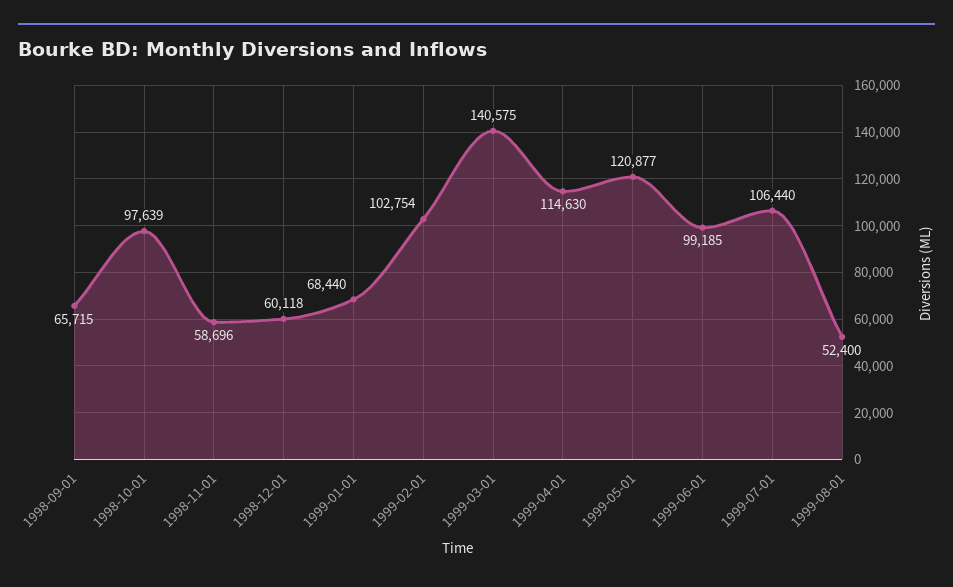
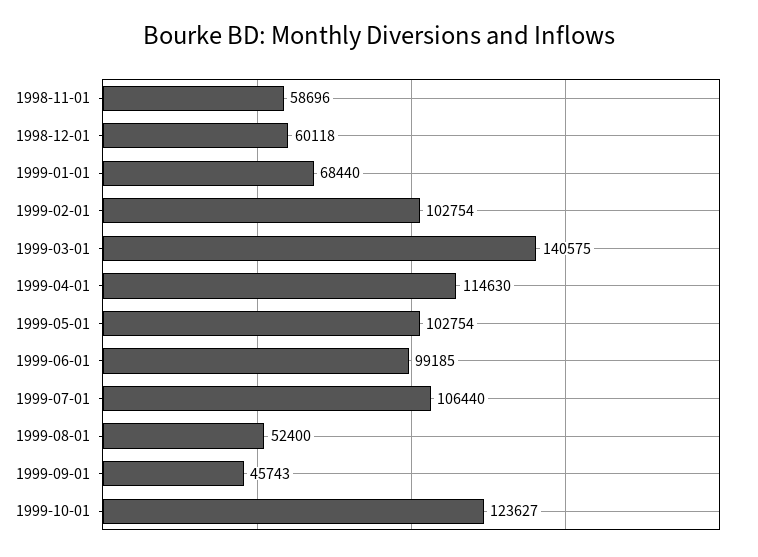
1998-09-01: 65715 -> none
1998-10-01: 97639 -> none
1999-05-01: 120877 -> 102754
1999-09-01: none -> 45743
1999-10-01: none -> 123627

